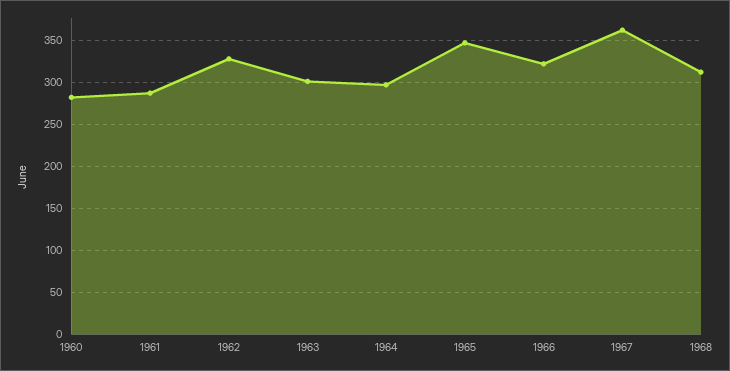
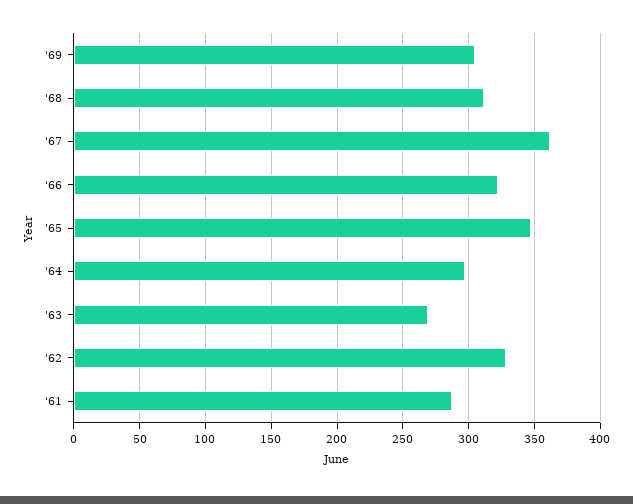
1960: 280 -> none
1963: 300 -> 270
'69: none -> 305

